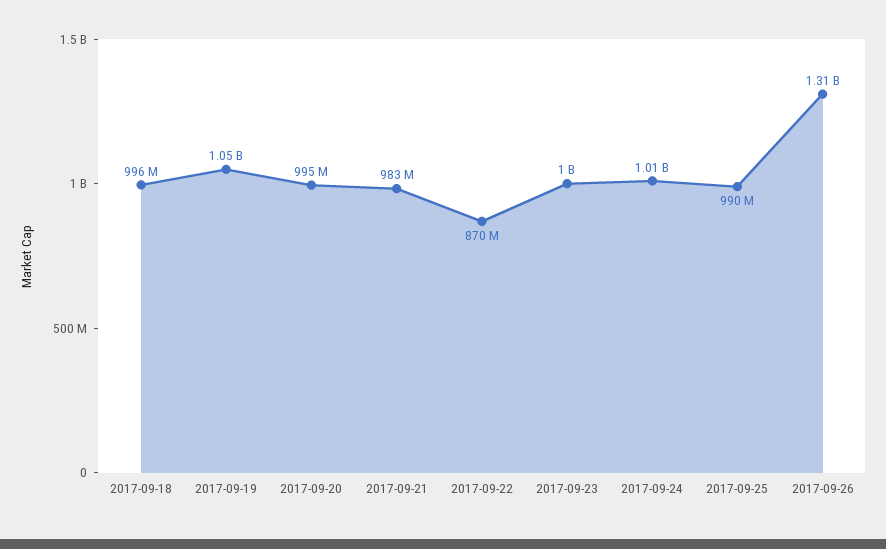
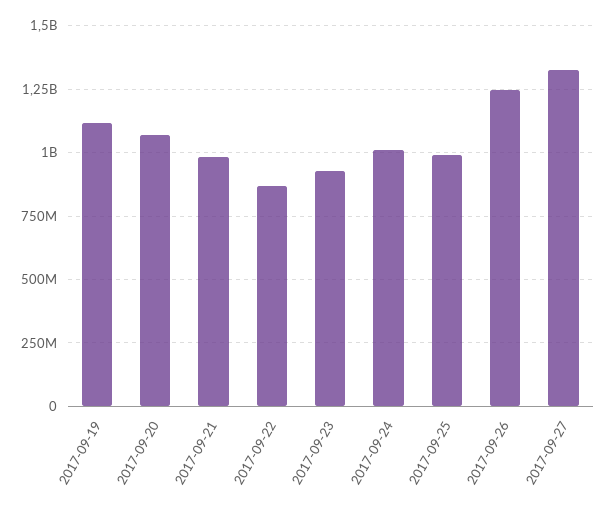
2017-09-18: 996000000 -> none
2017-09-19: 1050000000 -> 1125000000
2017-09-20: 995000000 -> 1075000000
2017-09-23: 1000000000 -> 925000000
2017-09-26: 1310000000 -> 1250000000
2017-09-27: none -> 1325000000

